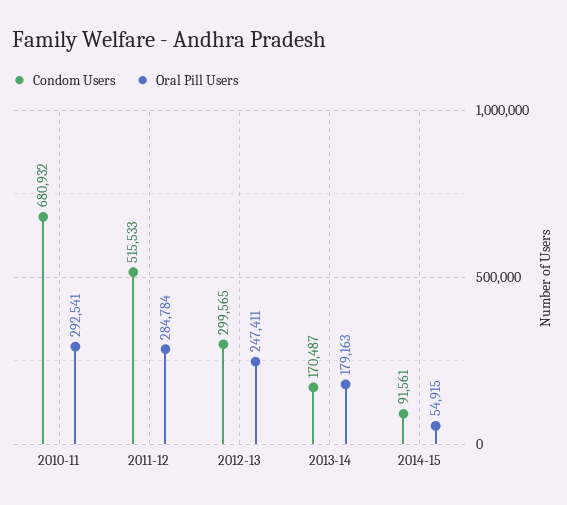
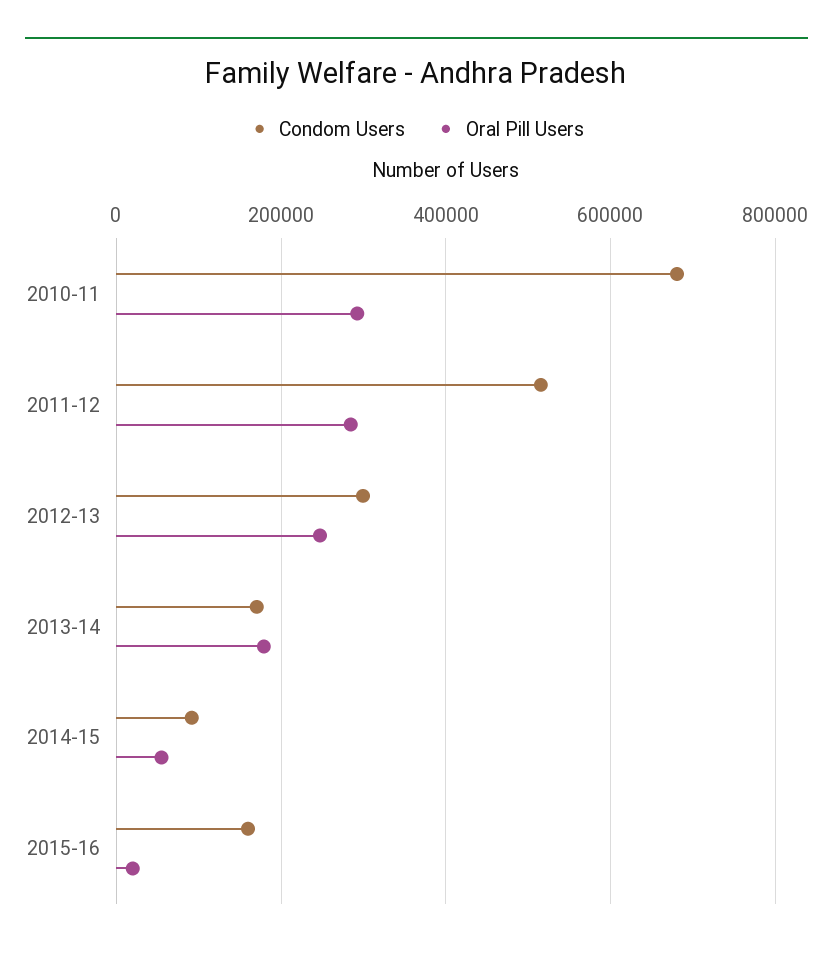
Condom Users, 2015-16: none -> 160000
Oral Pill Users, 2015-16: none -> 20000

